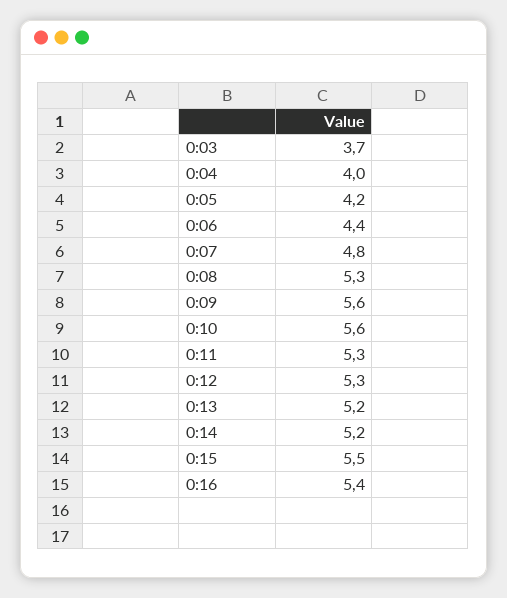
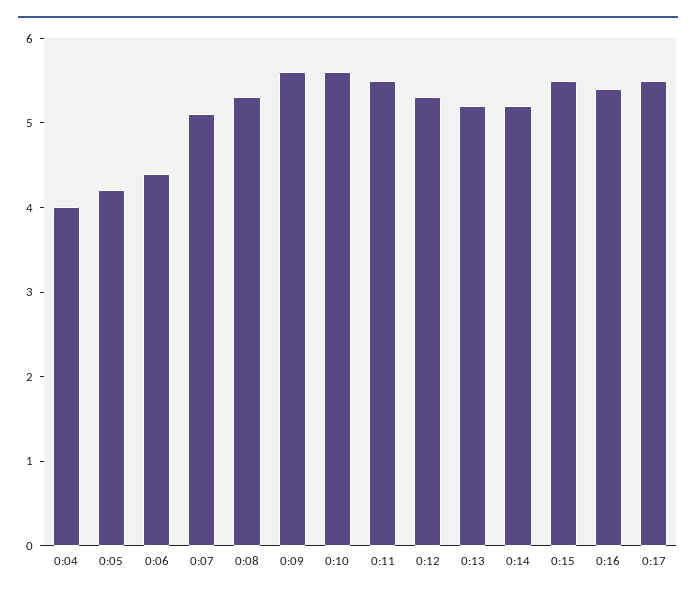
0:03: 3.7 -> none
0:07: 4.8 -> 5.1
0:11: 5.3 -> 5.5
0:17: none -> 5.5

